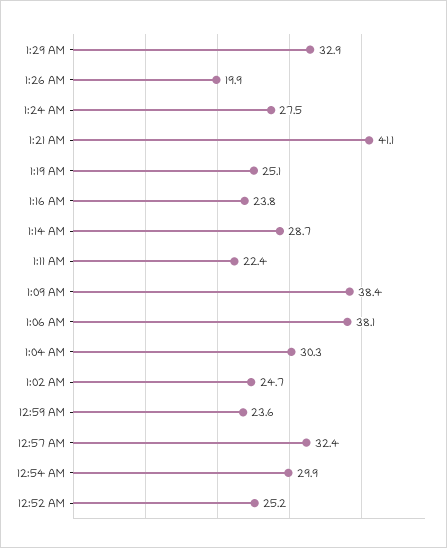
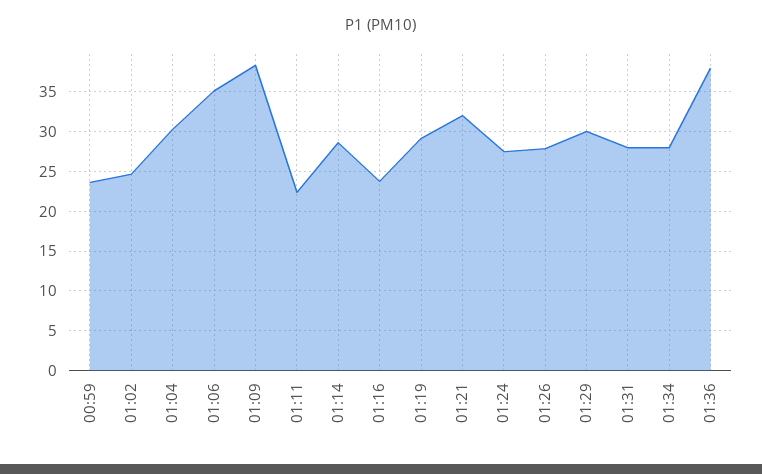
1:29 AM: 32.9 -> 30
1:26 AM: 19.9 -> 28
1:21 AM: 41.1 -> 32
1:19 AM: 25.1 -> 29
1:06 AM: 38.1 -> 35
12:57 AM: 32.4 -> none
12:54 AM: 29.9 -> none
12:52 AM: 25.2 -> none
01:31: none -> 28
01:34: none -> 28
01:36: none -> 38

